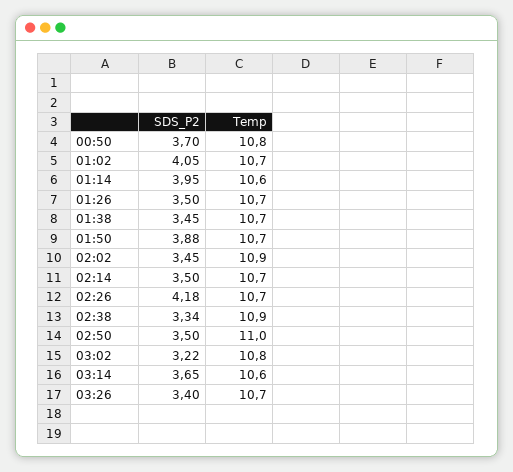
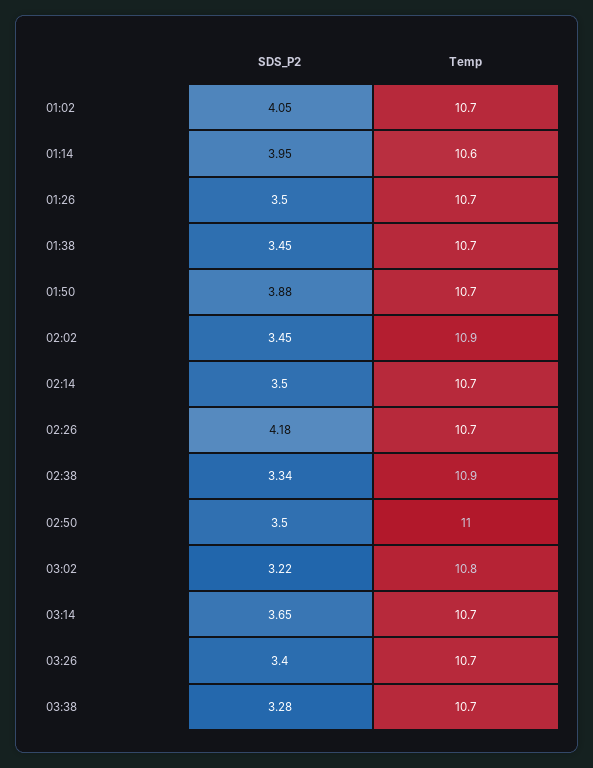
SDS_P2, 00:50: 3.7 -> none
Temp, 00:50: 10.8 -> none
Temp, 03:14: 10.6 -> 10.7
SDS_P2, 03:38: none -> 3.28
Temp, 03:38: none -> 10.7

